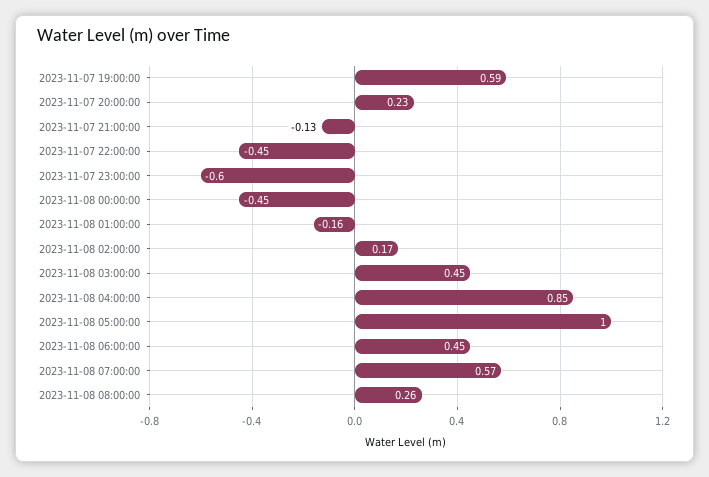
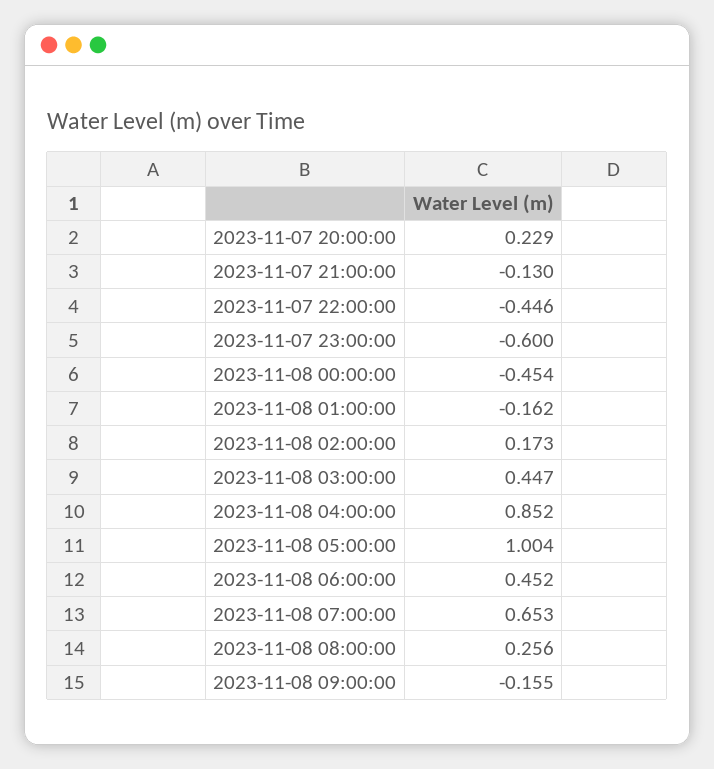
2023-11-07 19:00:00: 0.59 -> none
2023-11-08 07:00:00: 0.57 -> 0.653
2023-11-08 09:00:00: none -> -0.155

